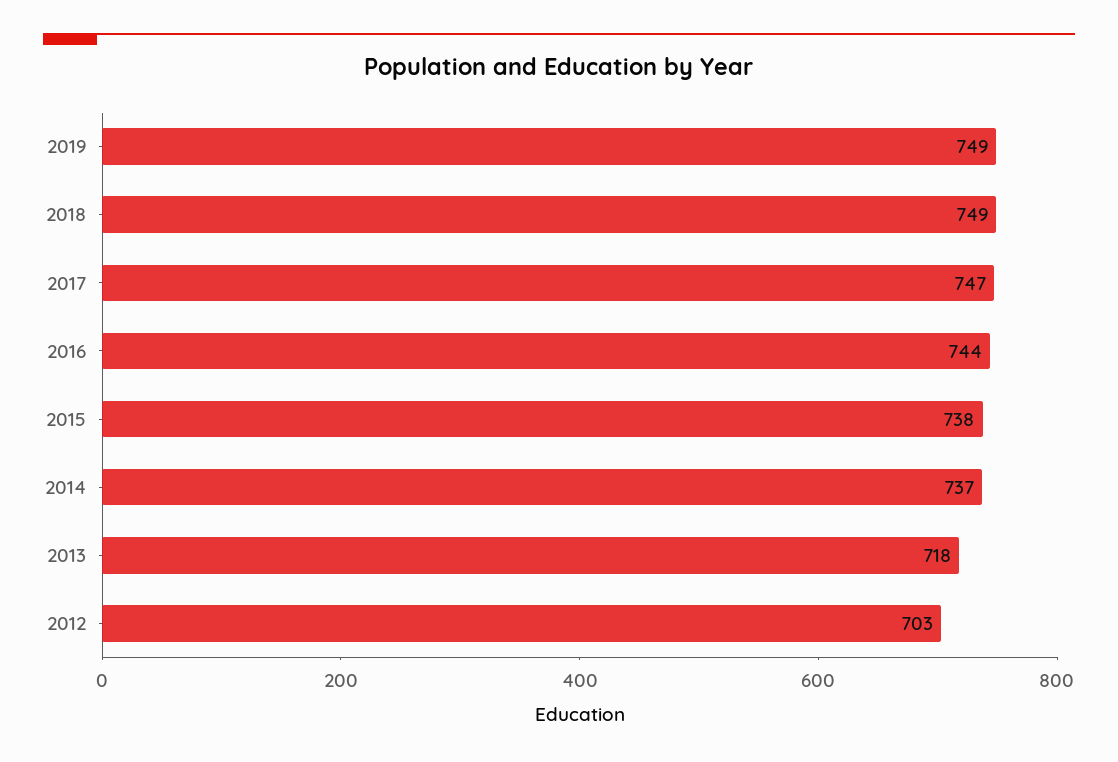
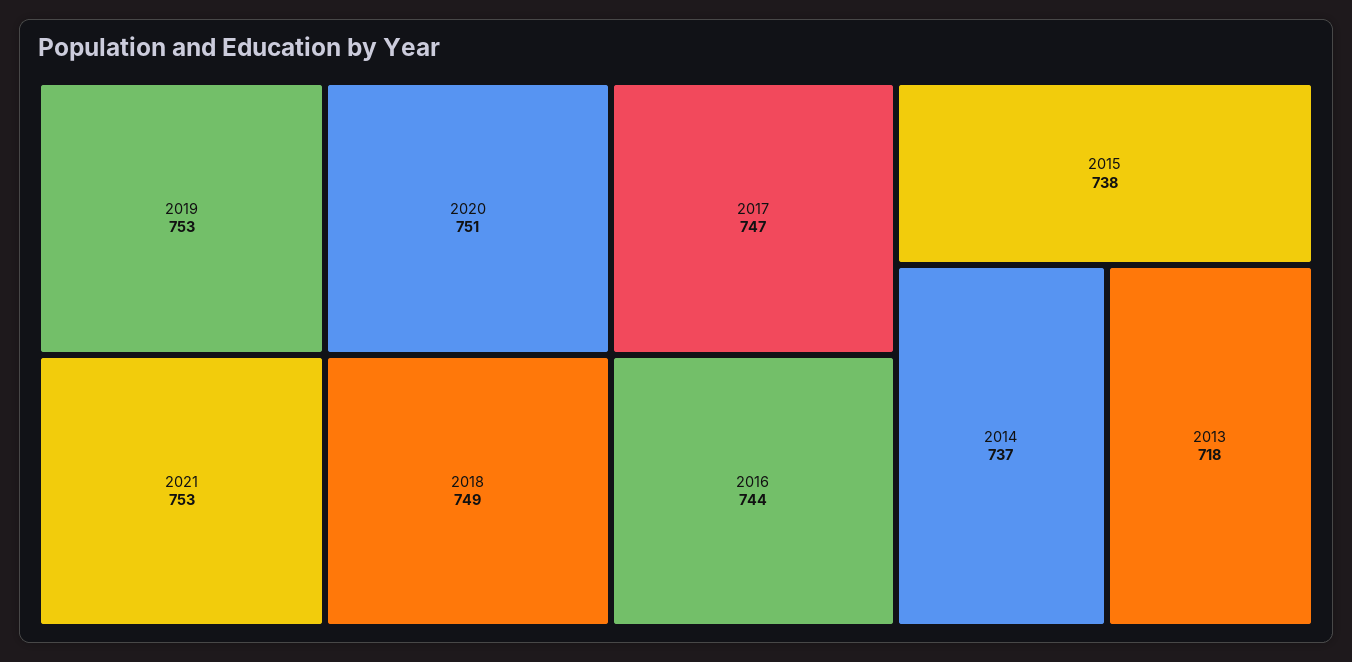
2019: 749 -> 753
2012: 703 -> none
2021: none -> 753
2020: none -> 751

